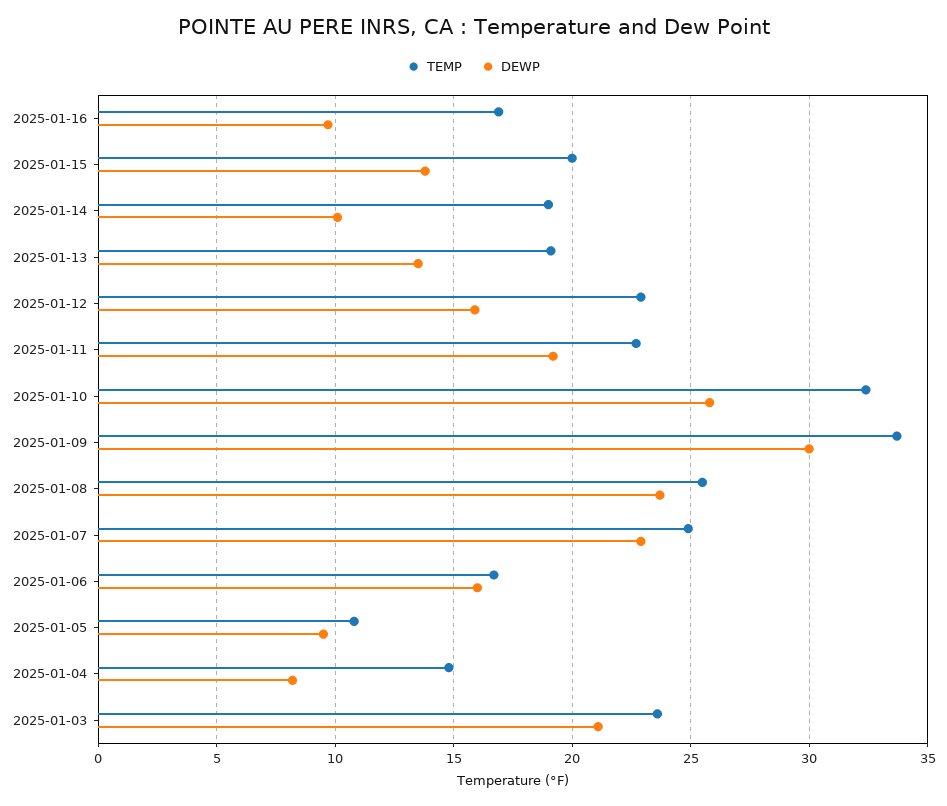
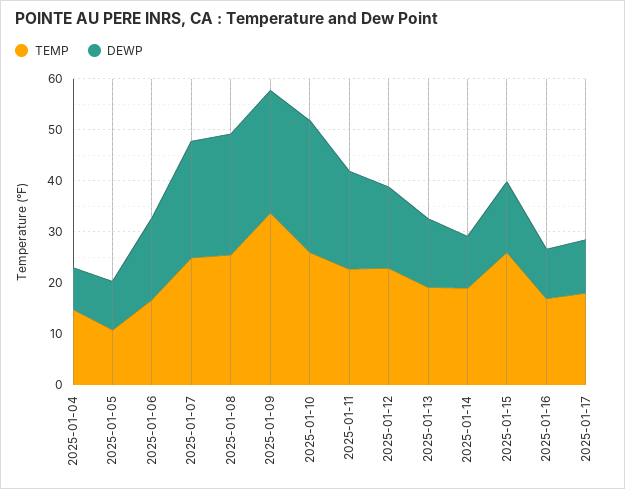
TEMP, 2025-01-15: 20 -> 26
TEMP, 2025-01-10: 32.5 -> 26
DEWP, 2025-01-09: 30 -> 24
TEMP, 2025-01-03: 23.5 -> none
DEWP, 2025-01-03: 21 -> none
TEMP, 2025-01-17: none -> 18
DEWP, 2025-01-17: none -> 10

